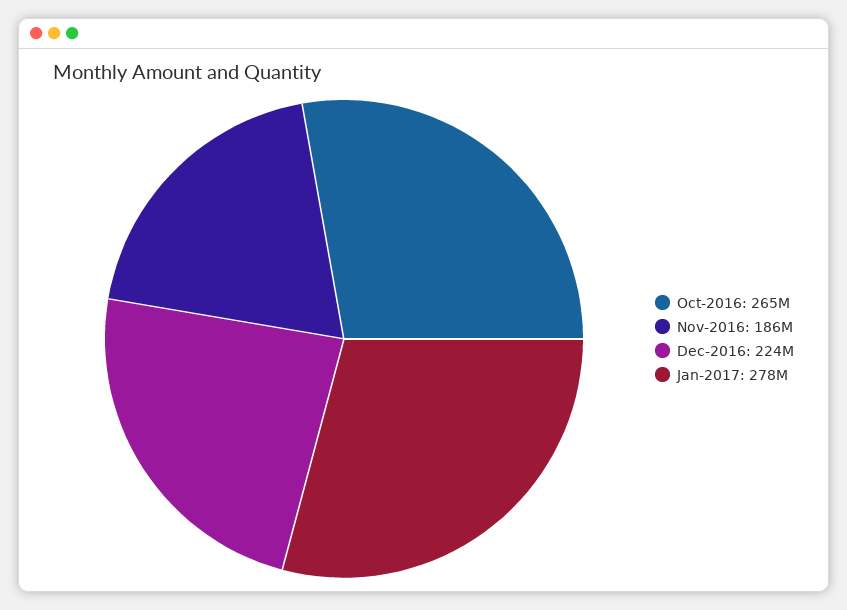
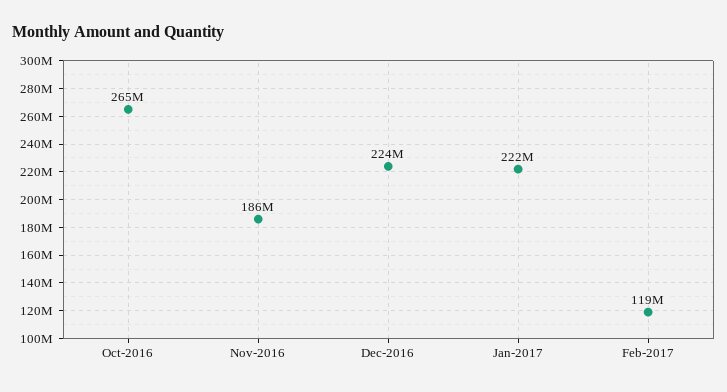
Jan-2017: 278000000 -> 222000000
Feb-2017: none -> 119000000

